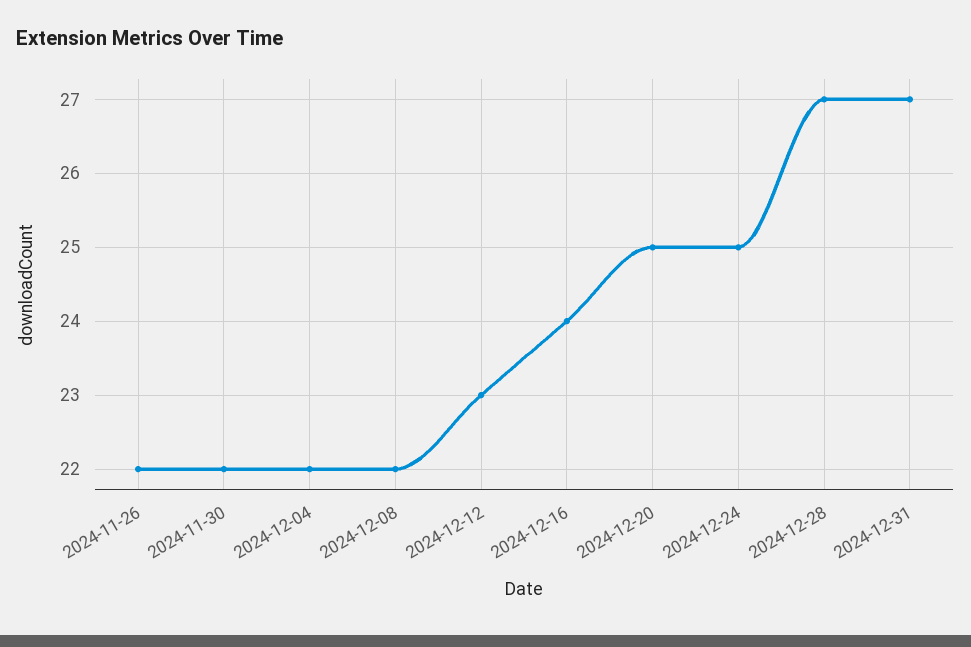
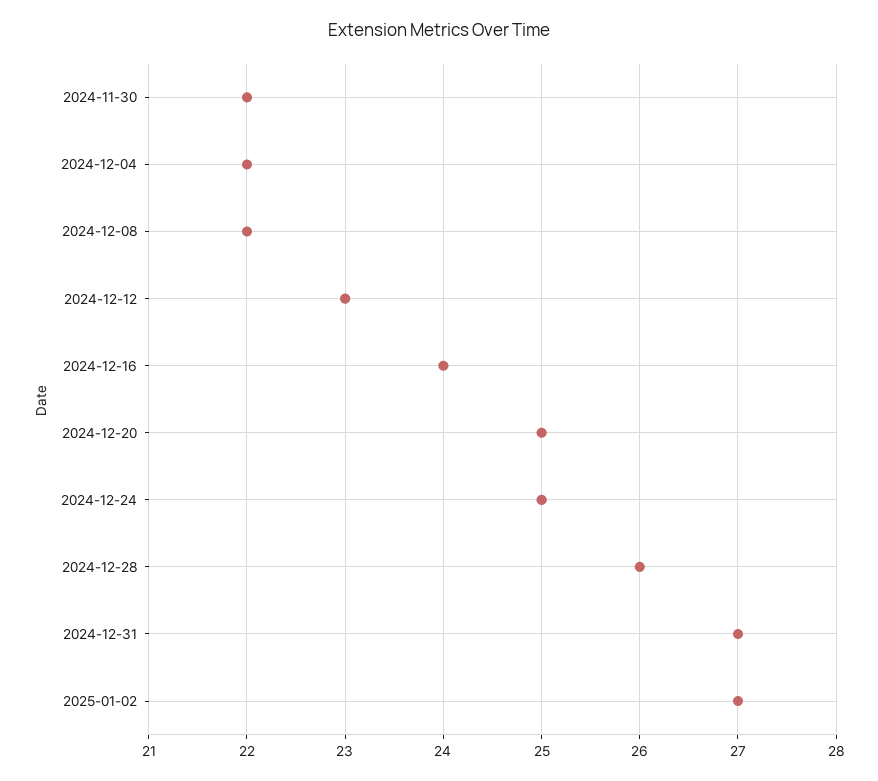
2024-11-26: 22 -> none
2024-12-28: 27 -> 26
2025-01-02: none -> 27

